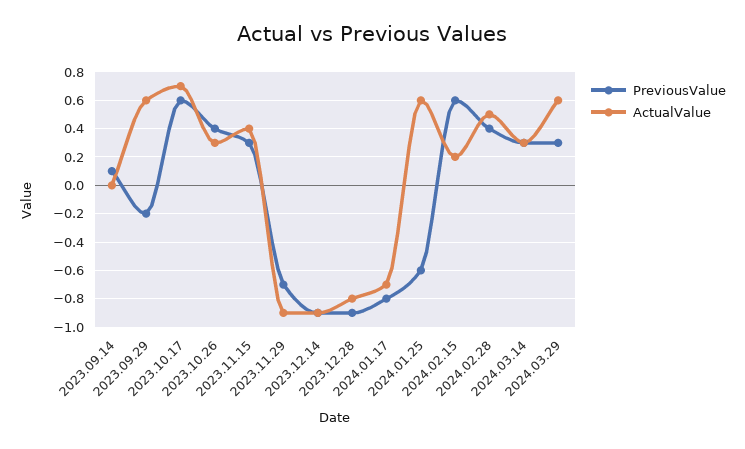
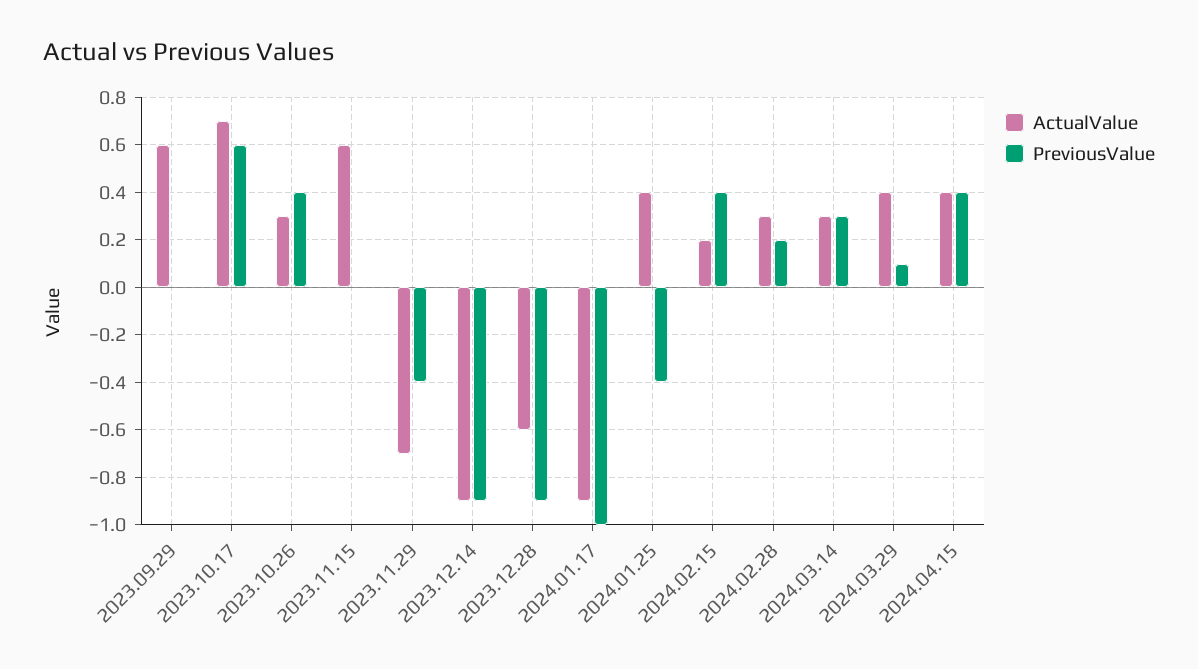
PreviousValue, 2023.09.14: 0.1 -> none
ActualValue, 2023.09.14: 0 -> none
PreviousValue, 2023.09.29: -0.2 -> 0
PreviousValue, 2023.11.15: 0.3 -> 0
ActualValue, 2023.11.15: 0.4 -> 0.6
PreviousValue, 2023.11.29: -0.7 -> -0.4
ActualValue, 2023.11.29: -0.9 -> -0.7
ActualValue, 2023.12.28: -0.8 -> -0.6
PreviousValue, 2024.01.17: -0.8 -> -1
ActualValue, 2024.01.17: -0.7 -> -0.9
PreviousValue, 2024.01.25: -0.6 -> -0.4
ActualValue, 2024.01.25: 0.6 -> 0.4
PreviousValue, 2024.02.15: 0.6 -> 0.4
PreviousValue, 2024.02.28: 0.4 -> 0.2
ActualValue, 2024.02.28: 0.5 -> 0.3
PreviousValue, 2024.03.29: 0.3 -> 0.1
ActualValue, 2024.03.29: 0.6 -> 0.4
ActualValue, 2024.04.15: none -> 0.4
PreviousValue, 2024.04.15: none -> 0.4

